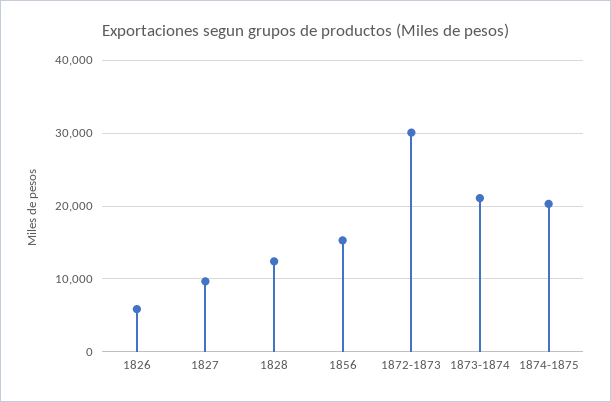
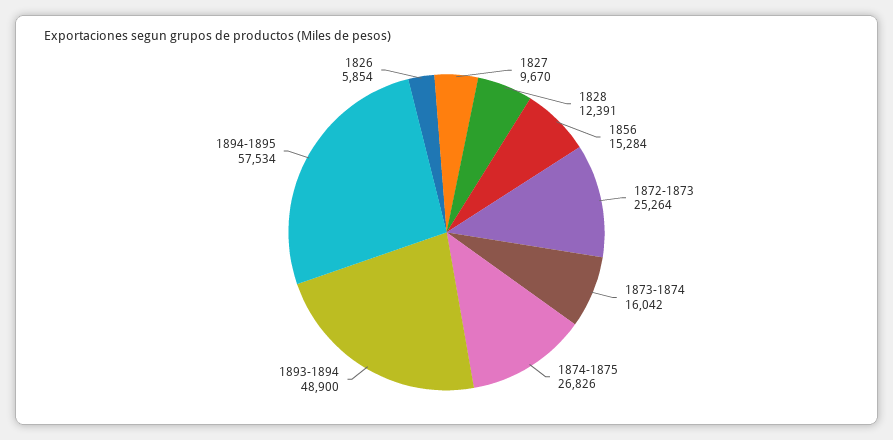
1872-1873: 30000 -> 25264
1873-1874: 21000 -> 16042
1874-1875: 20000 -> 26826
1893-1894: none -> 48900
1894-1895: none -> 57534

